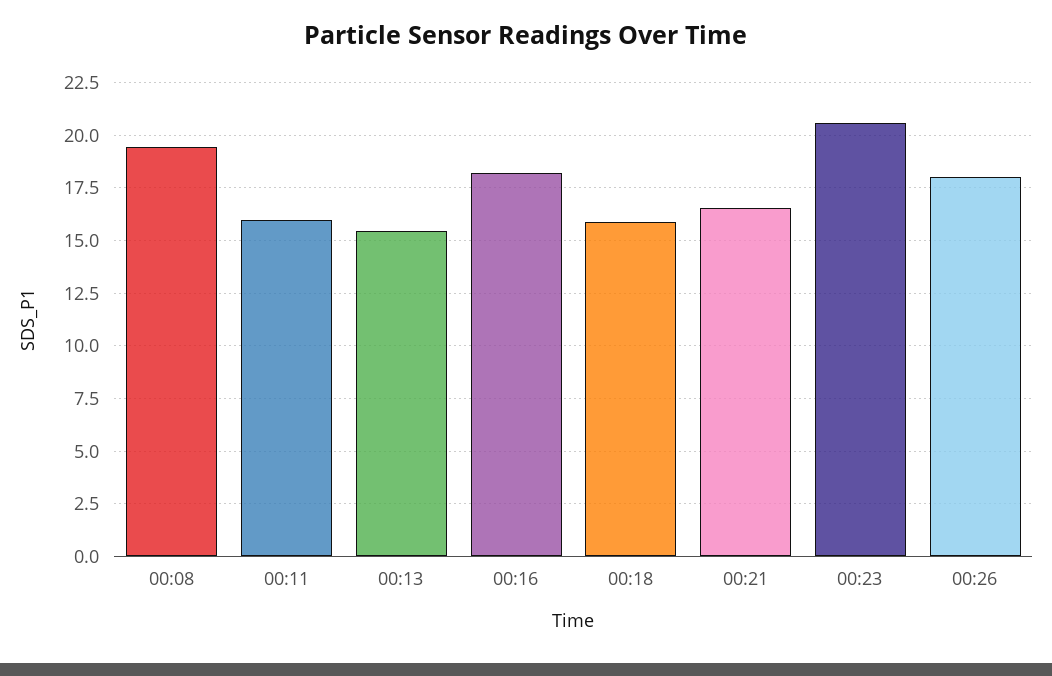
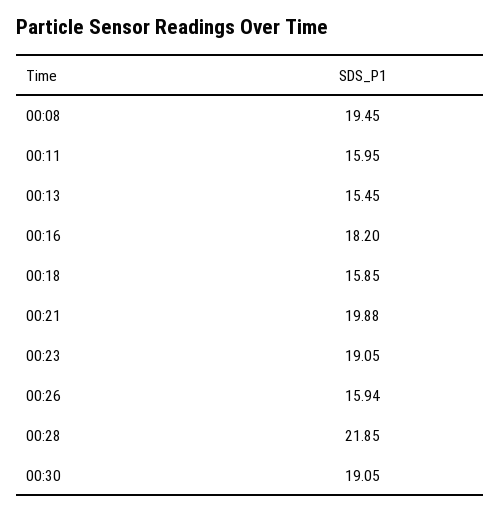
00:21: 16.5 -> 19.88
00:23: 20.5 -> 19.05
00:26: 18 -> 15.94
00:28: none -> 21.85
00:30: none -> 19.05

